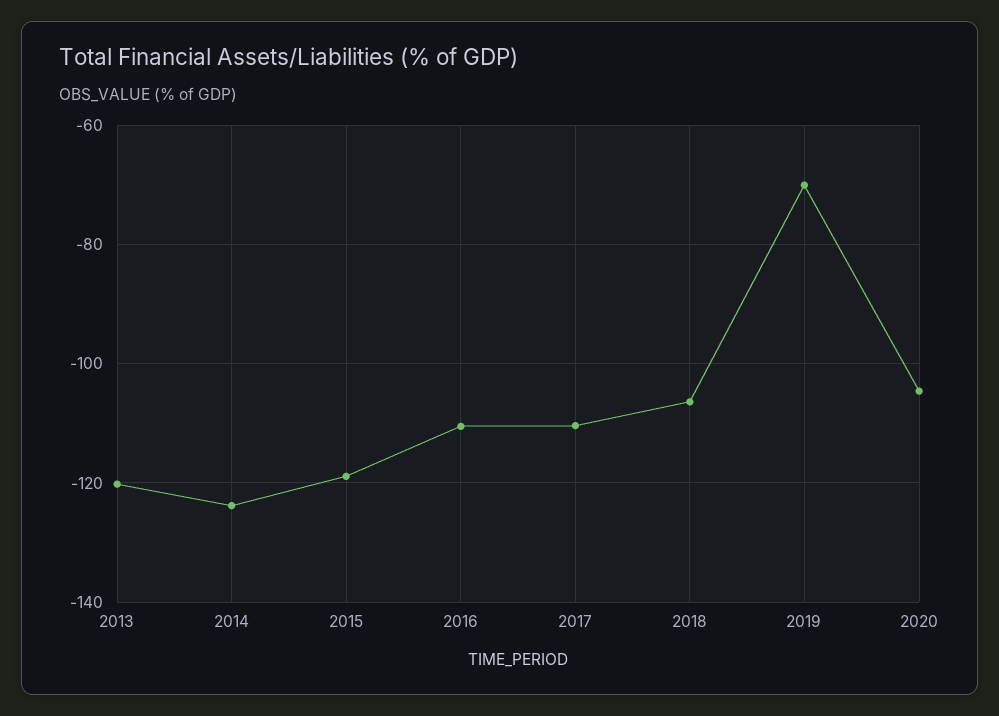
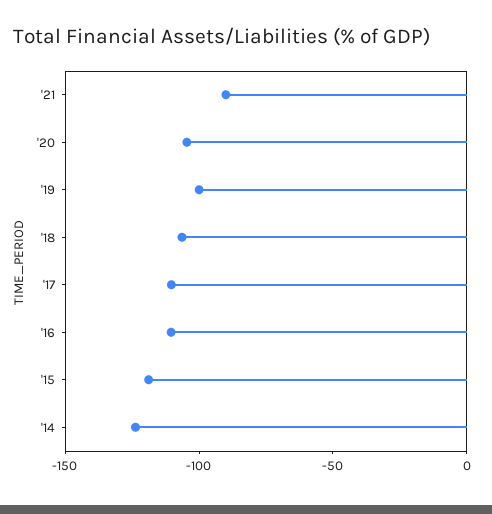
2013: -120 -> none
2019: -70 -> -100
'21: none -> -90

